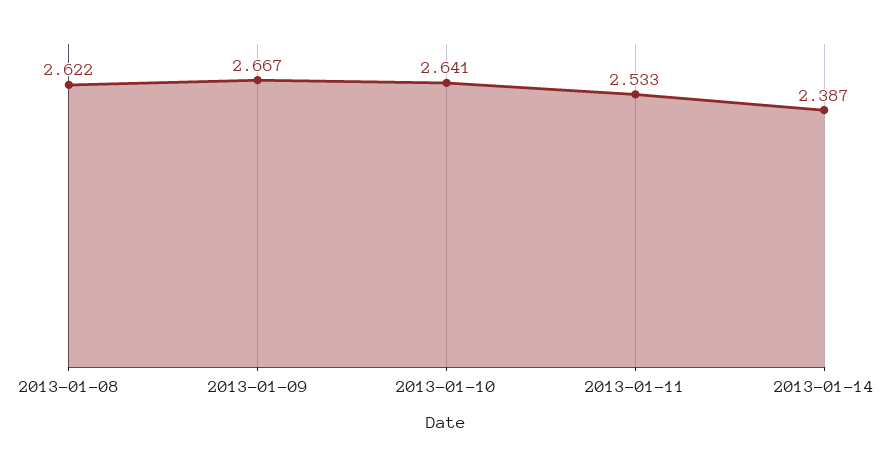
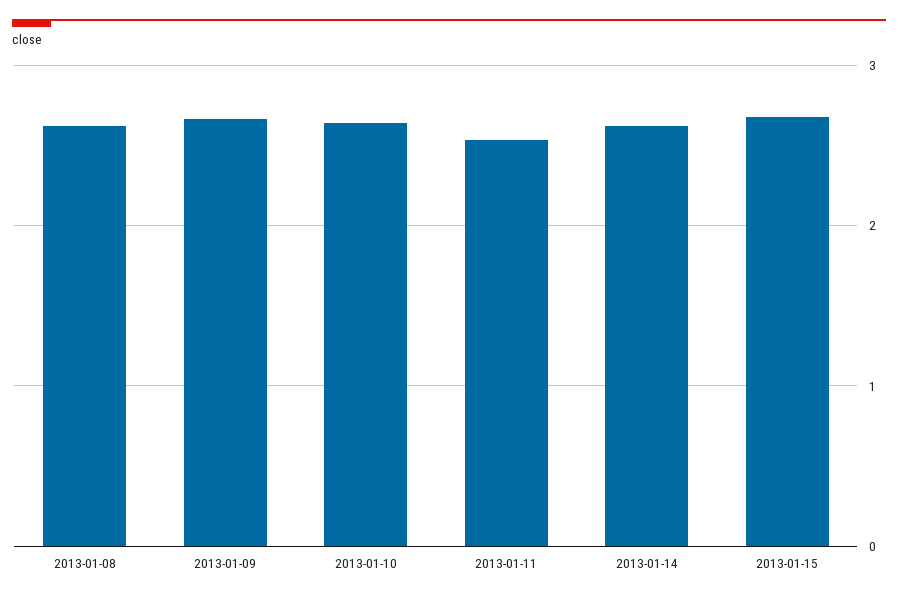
2013-01-14: 2.387 -> 2.6
2013-01-15: none -> 2.7

